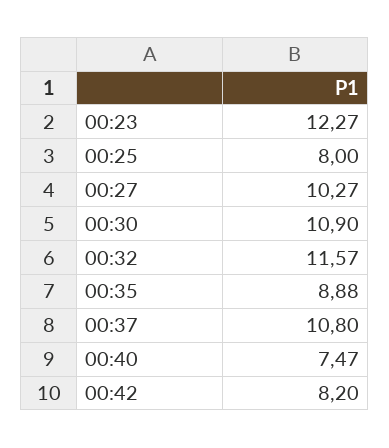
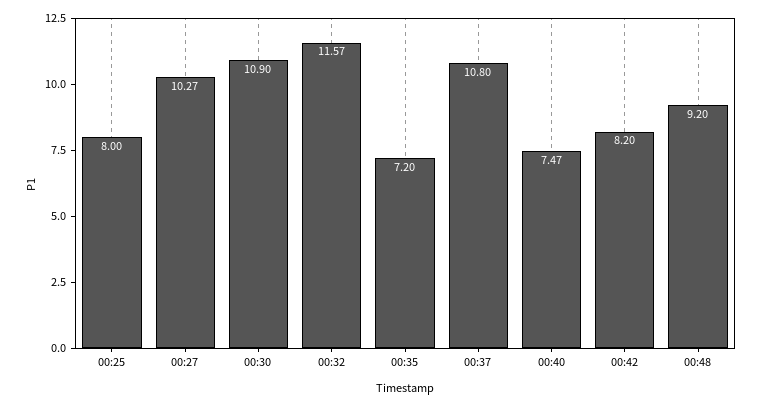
00:23: 12.27 -> none
00:35: 8.88 -> 7.2
00:48: none -> 9.2

